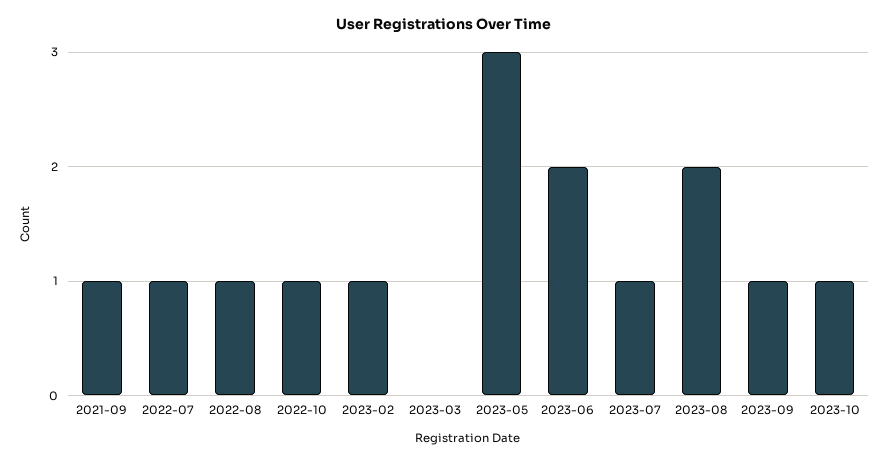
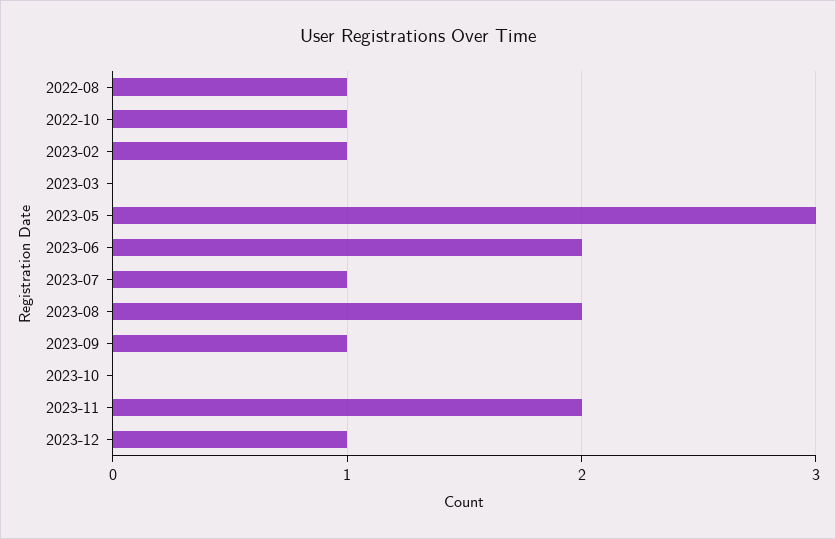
2021-09: 1 -> none
2022-07: 1 -> none
2023-10: 1 -> 0
2023-11: none -> 2
2023-12: none -> 1

